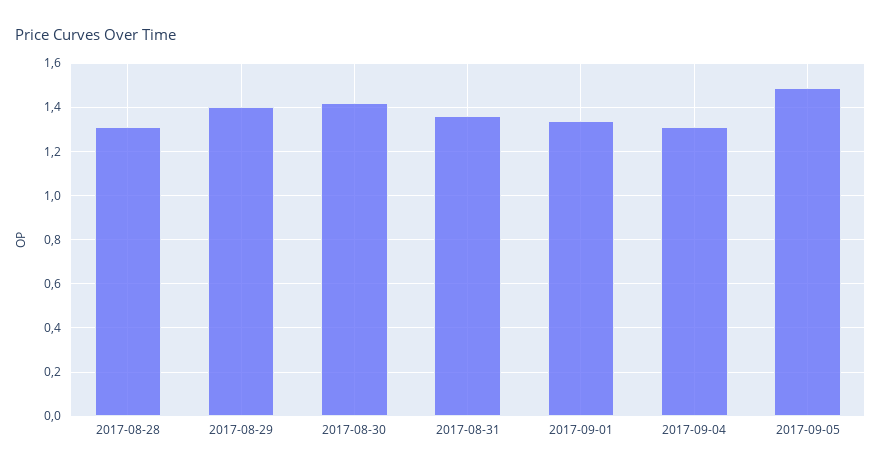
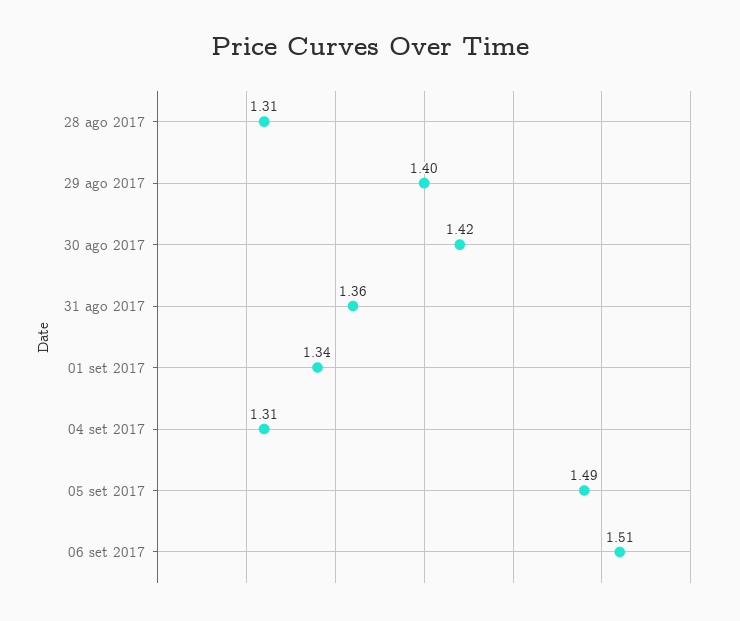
06 set 2017: none -> 1.51

